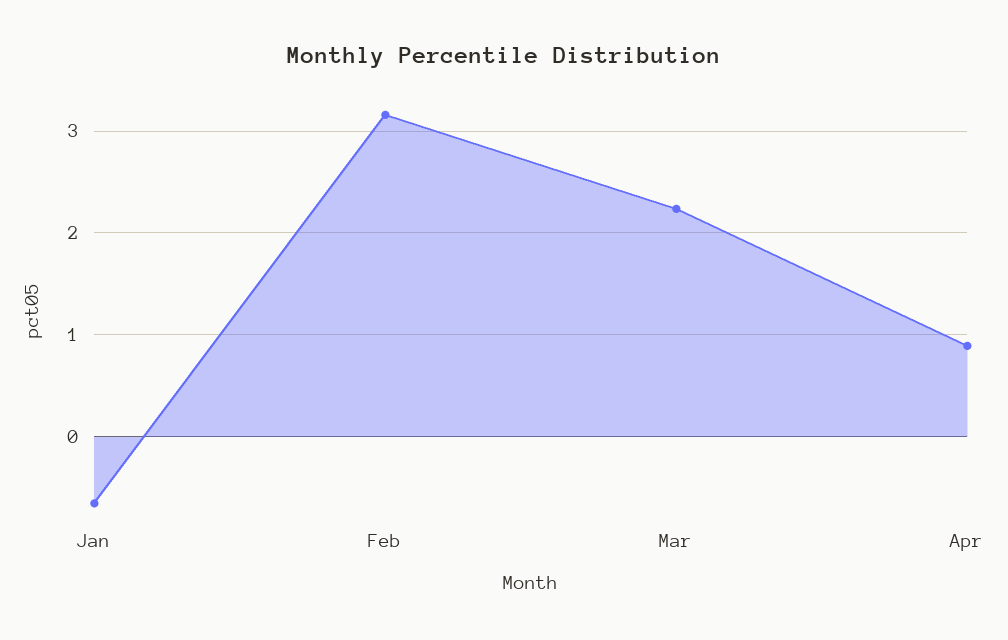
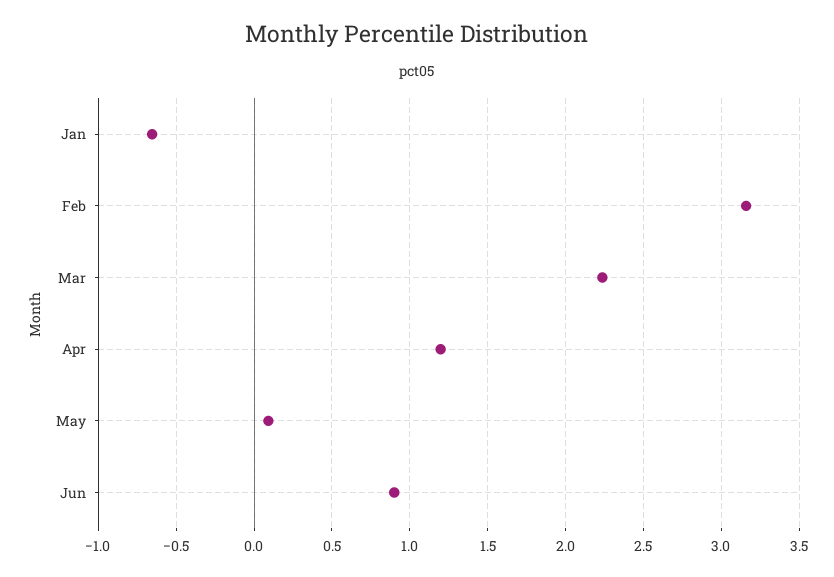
Apr: 0.9 -> 1.2
May: none -> 0.1
Jun: none -> 0.9

